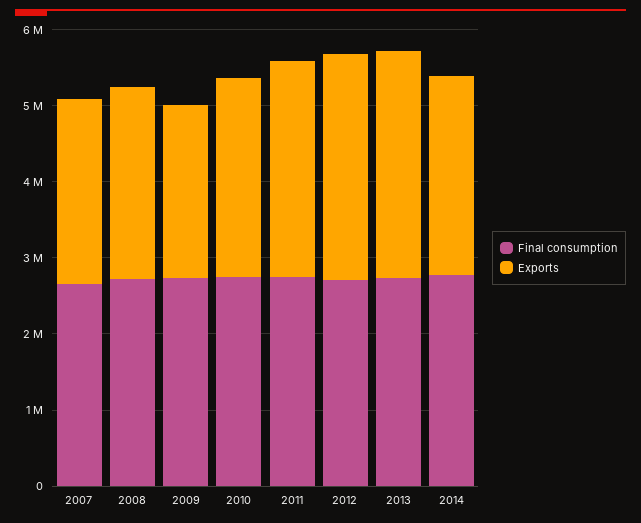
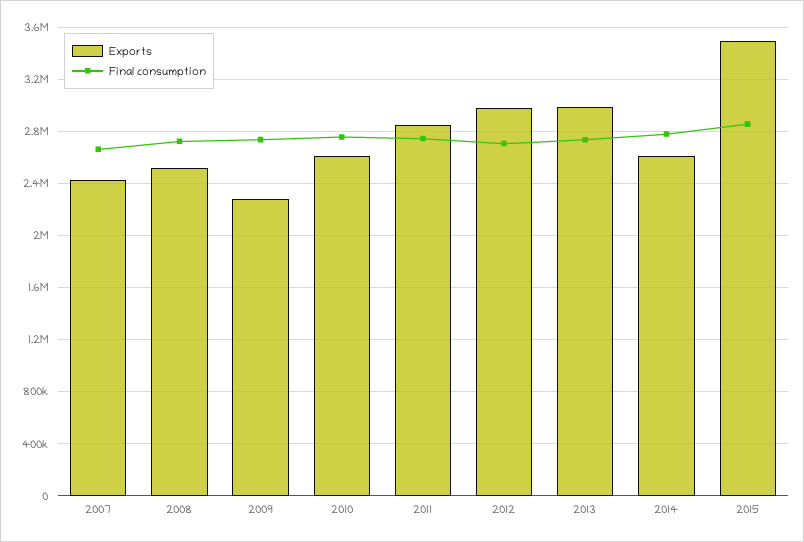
Exports, 2015: none -> 3500000
Final consumption, 2015: none -> 2850000

